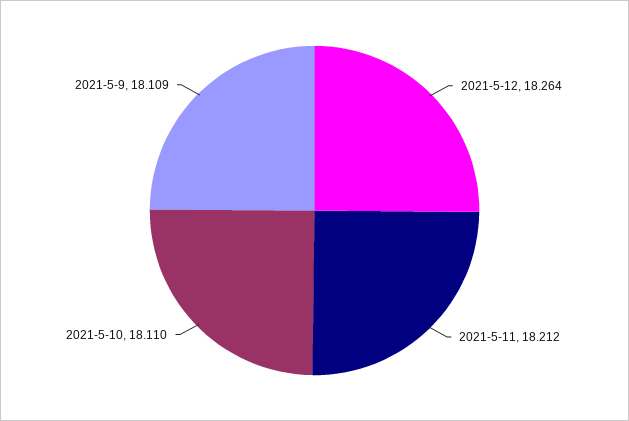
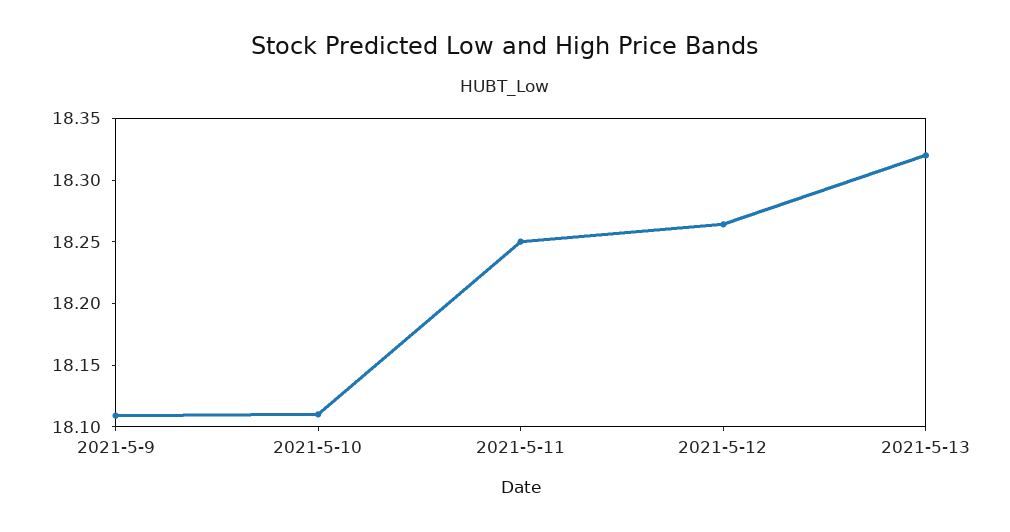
2021-5-11: 18.212 -> 18.25
2021-5-13: none -> 18.32

